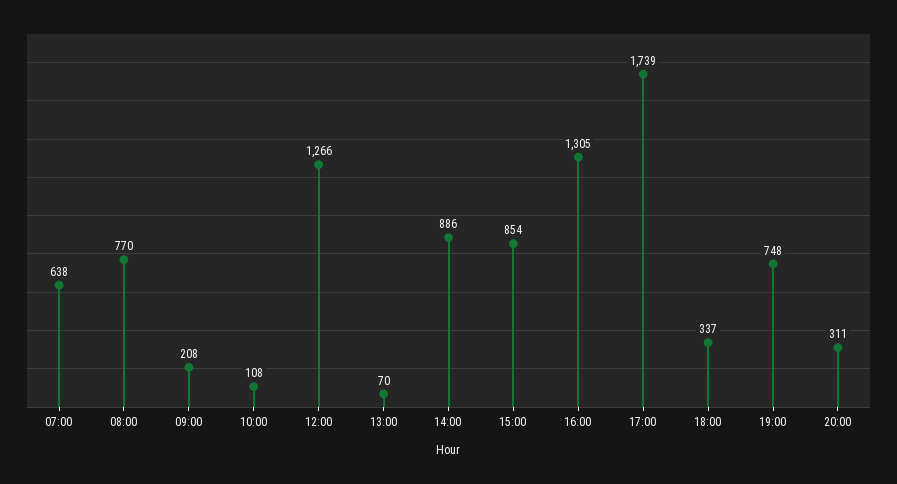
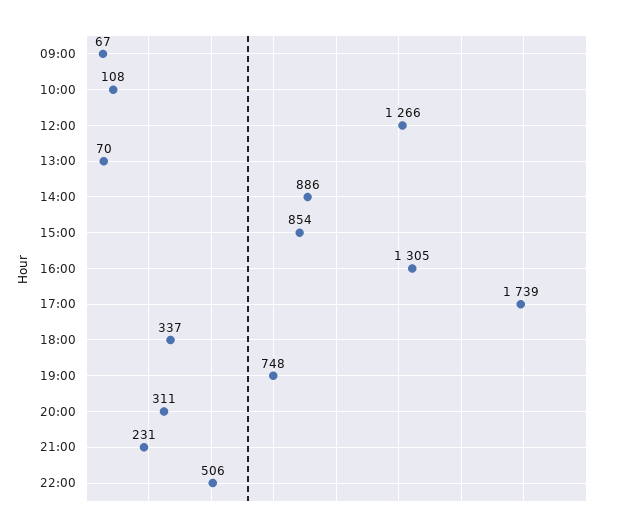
07:00: 638 -> none
08:00: 770 -> none
09:00: 208 -> 67
21:00: none -> 231
22:00: none -> 506

